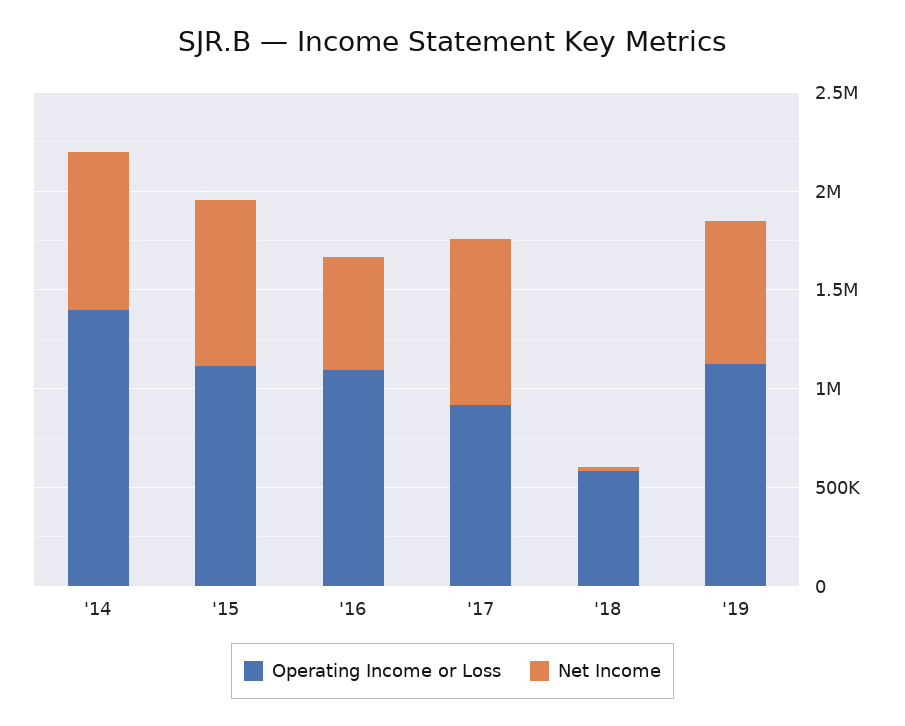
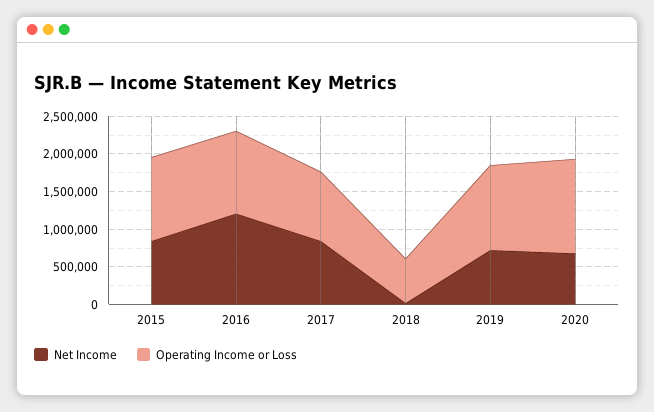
Operating Income or Loss, '14: 1400000 -> none
Net Income, '14: 800000 -> none
Net Income, '16: 600000 -> 1250000
Net Income, 2020: none -> 750000
Operating Income or Loss, 2020: none -> 1250000

